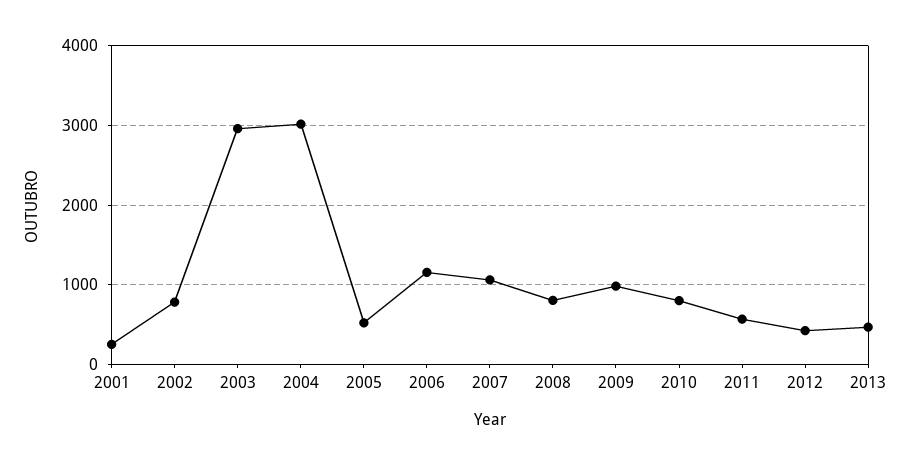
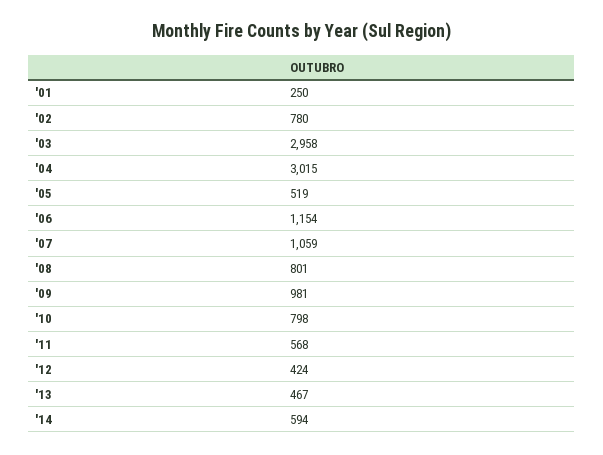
'14: none -> 594

